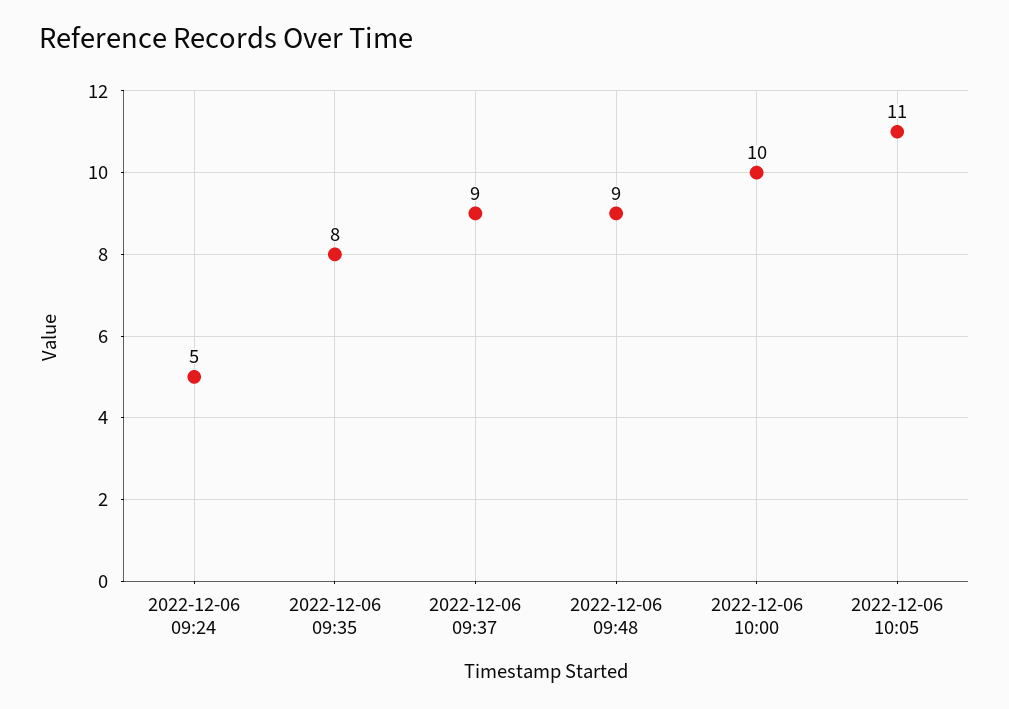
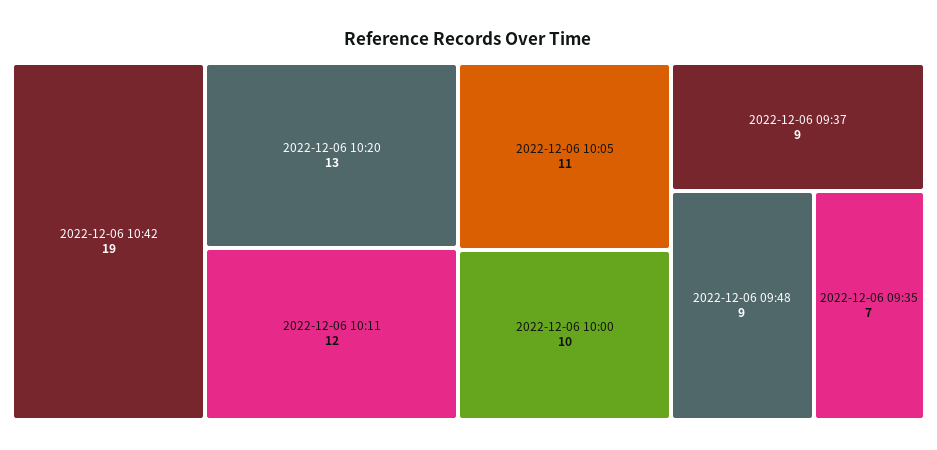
2022-12-06 09:24: 5 -> none
2022-12-06 09:35: 8 -> 7
2022-12-06 10:42: none -> 19
2022-12-06 10:20: none -> 13
2022-12-06 10:11: none -> 12

